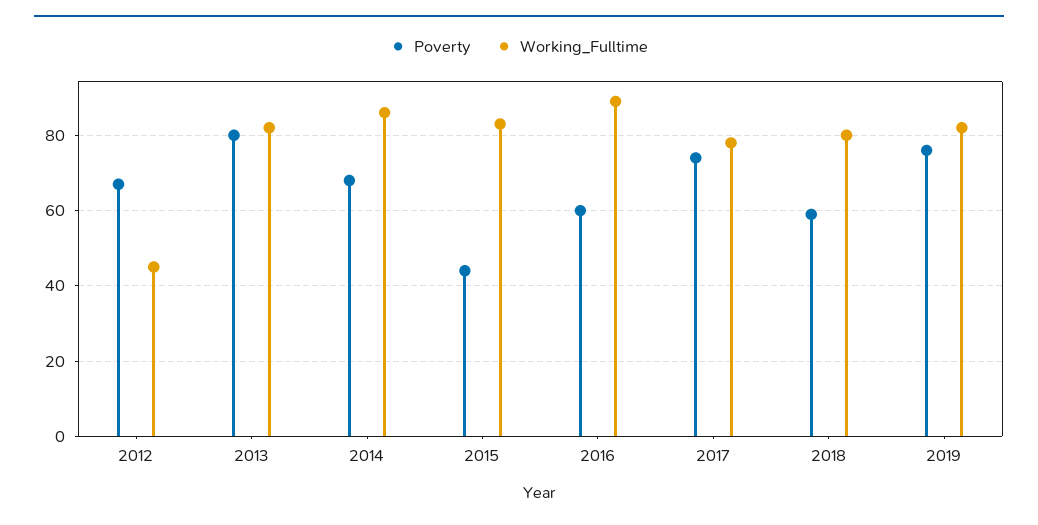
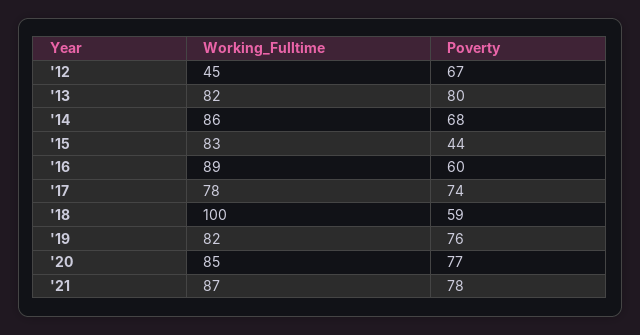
Working_Fulltime, 2018: 80 -> 100
Working_Fulltime, '20: none -> 85
Poverty, '20: none -> 77
Working_Fulltime, '21: none -> 87
Poverty, '21: none -> 78

